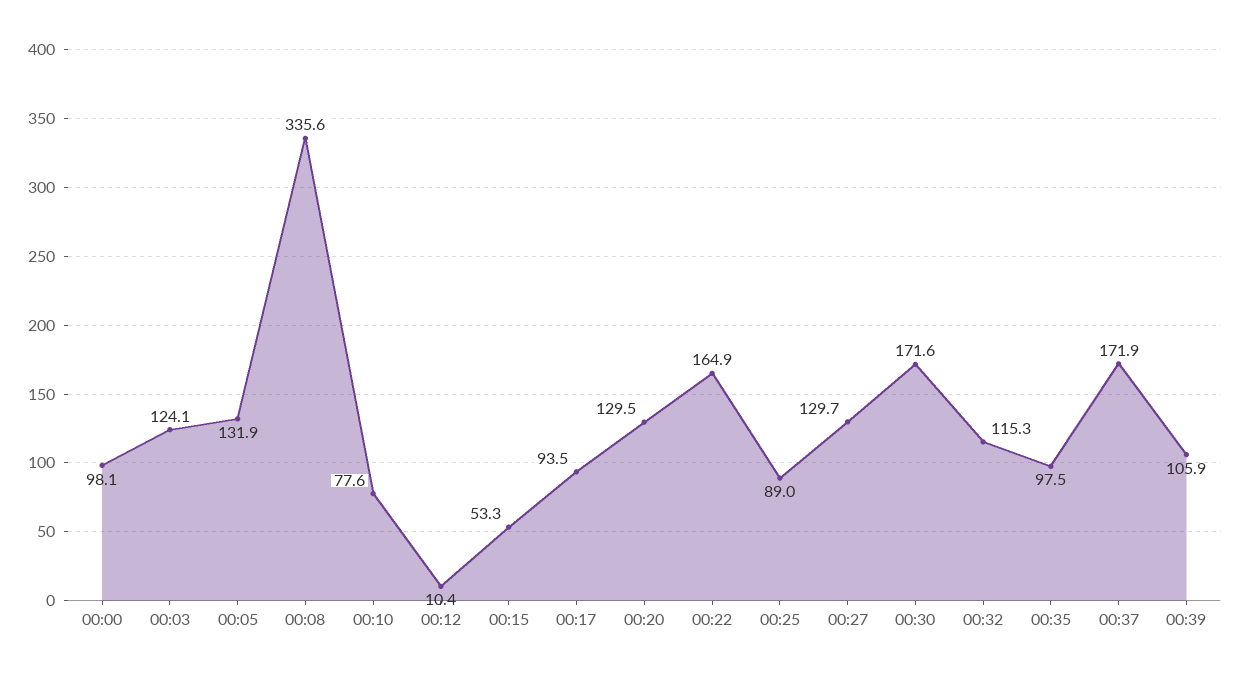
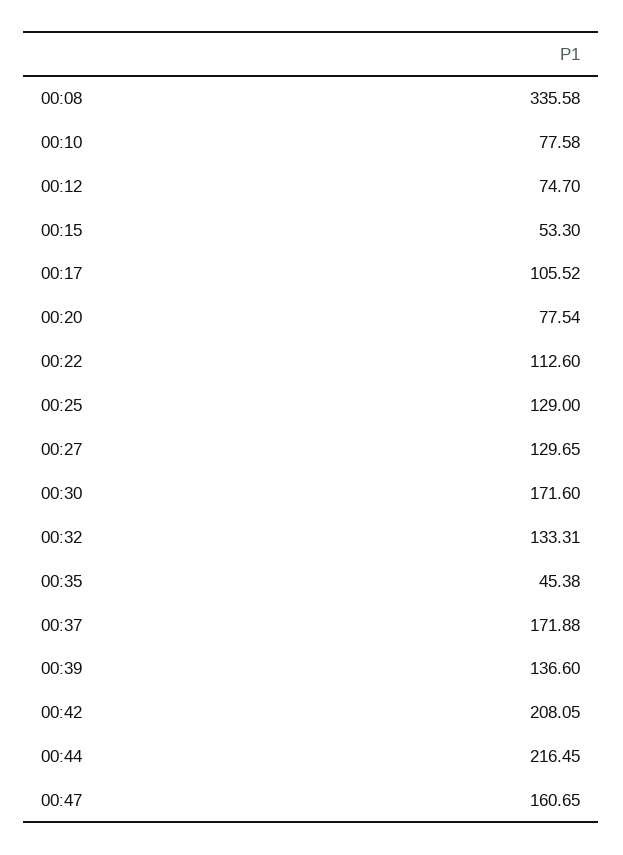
00:00: 98.1 -> none
00:03: 124.1 -> none
00:05: 131.9 -> none
00:12: 10.4 -> 74.7
00:17: 93.5 -> 105.52
00:20: 129.5 -> 77.54
00:22: 164.9 -> 112.6
00:25: 89 -> 129
00:32: 115.3 -> 133.31
00:35: 97.5 -> 45.38
00:39: 105.9 -> 136.6
00:42: none -> 208.05
00:44: none -> 216.45
00:47: none -> 160.65

